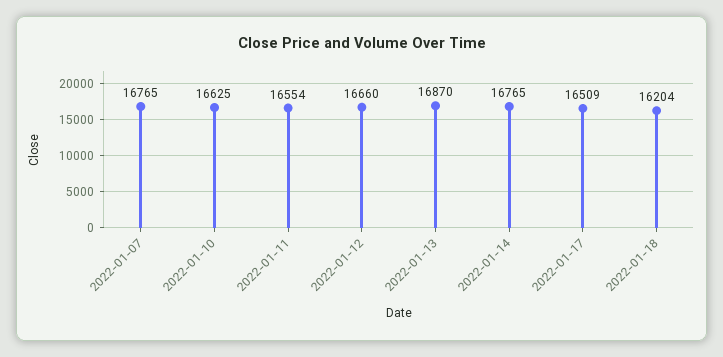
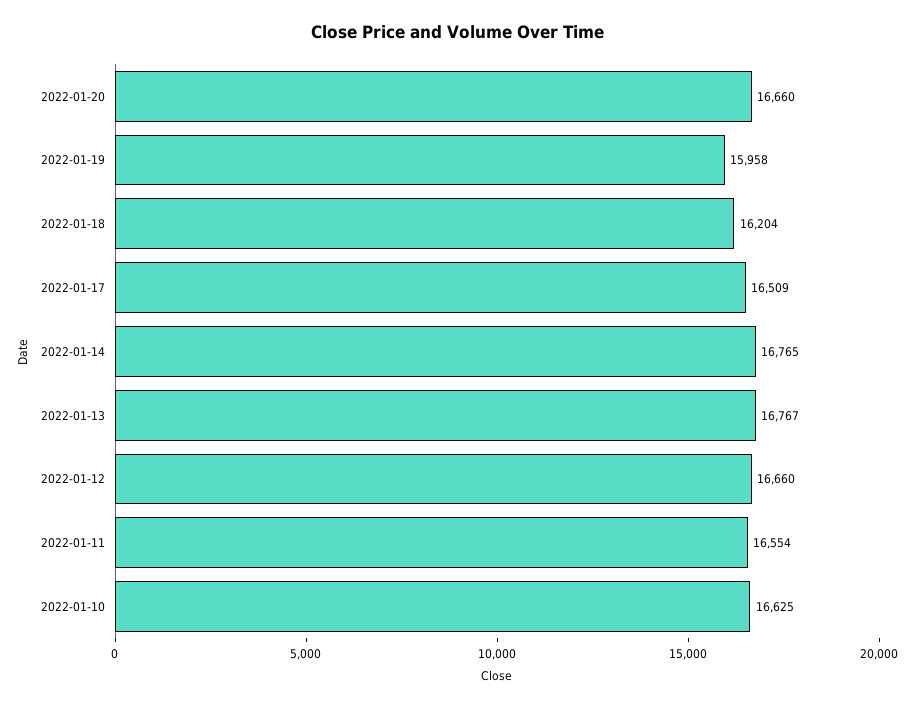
2022-01-07: 16765 -> none
2022-01-13: 16870 -> 16767
2022-01-20: none -> 16660
2022-01-19: none -> 15958

